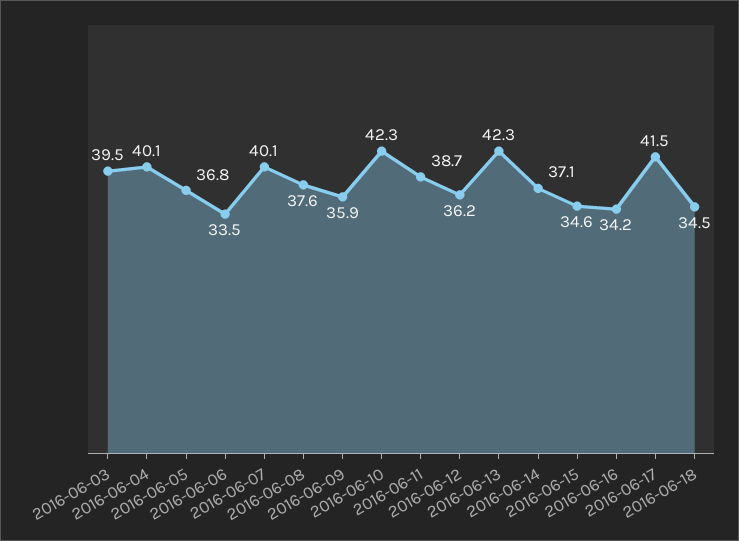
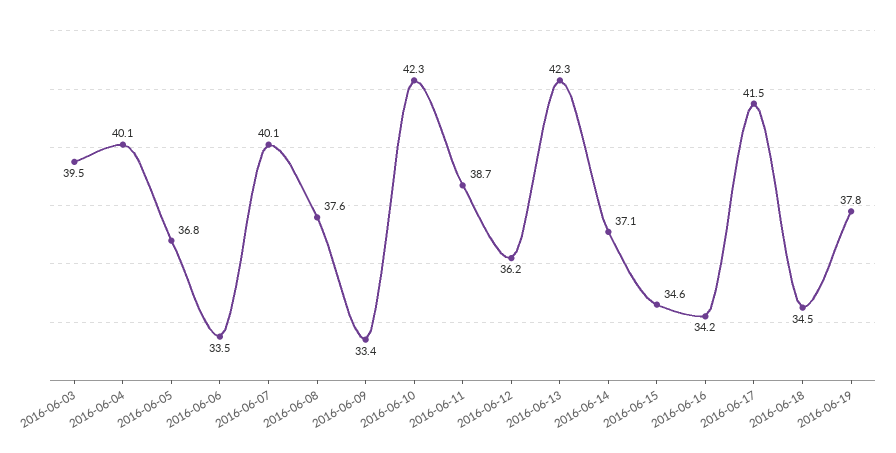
2016-06-09: 35.9 -> 33.4
2016-06-19: none -> 37.8

